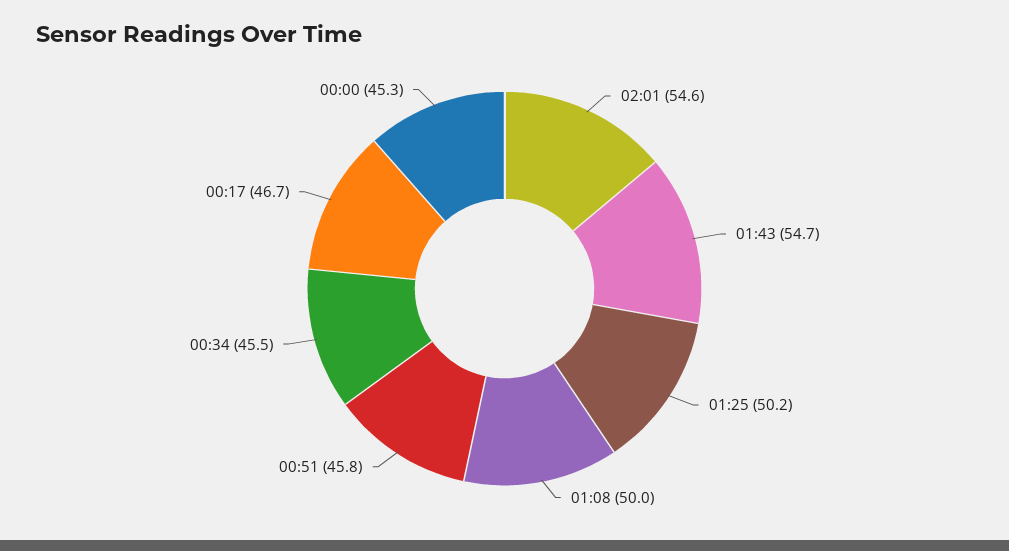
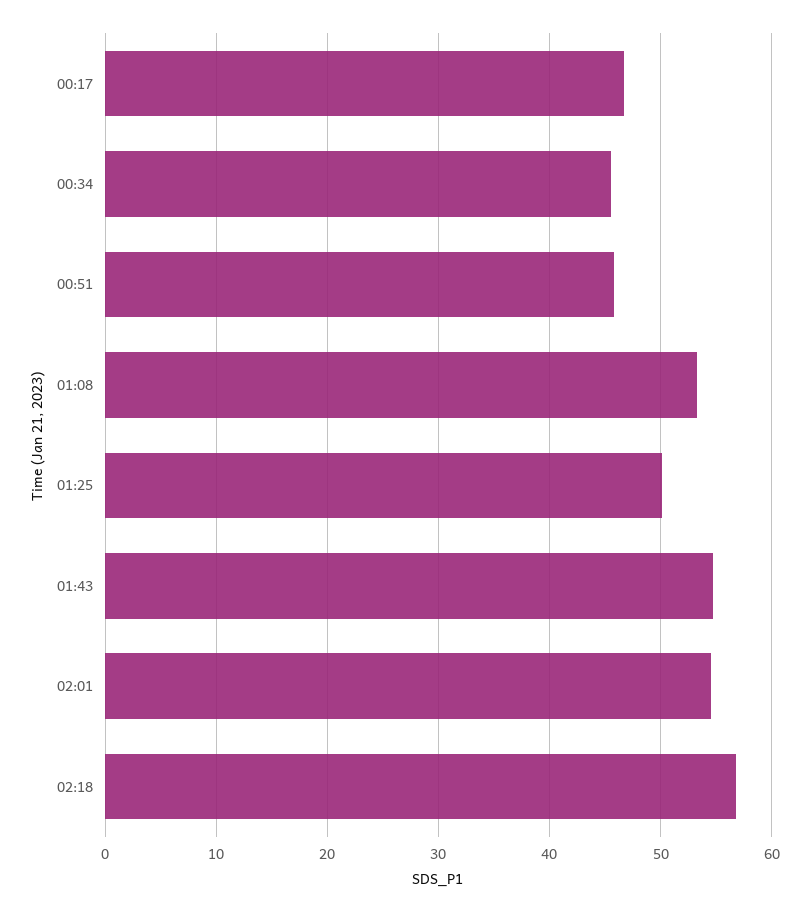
01:08: 50 -> 53
00:00: 45.3 -> none
02:18: none -> 57

